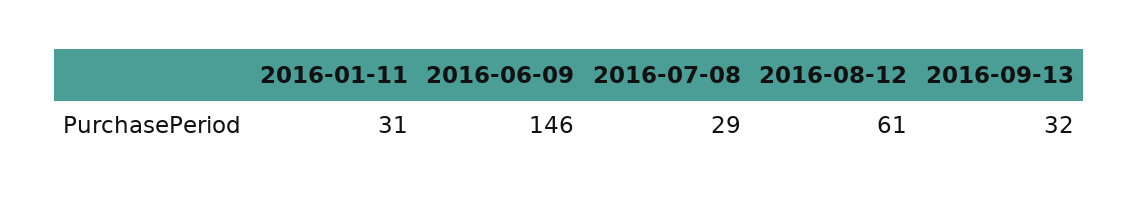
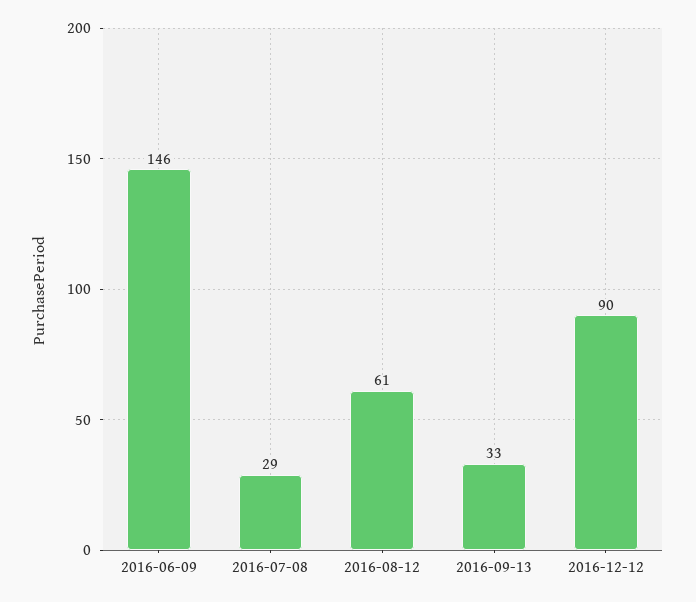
2016-01-11: 31 -> none
2016-09-13: 32 -> 33
2016-12-12: none -> 90

